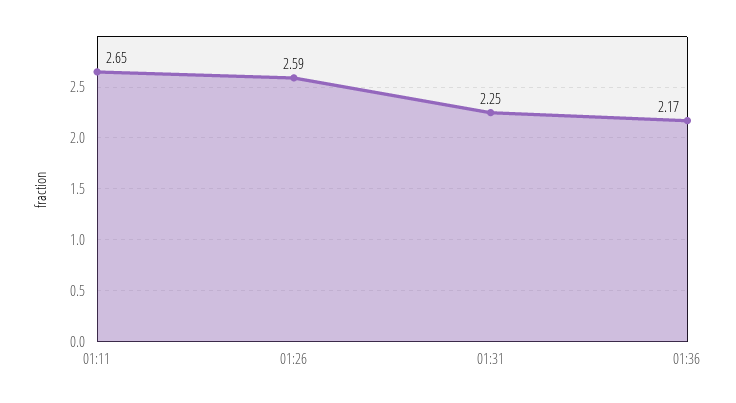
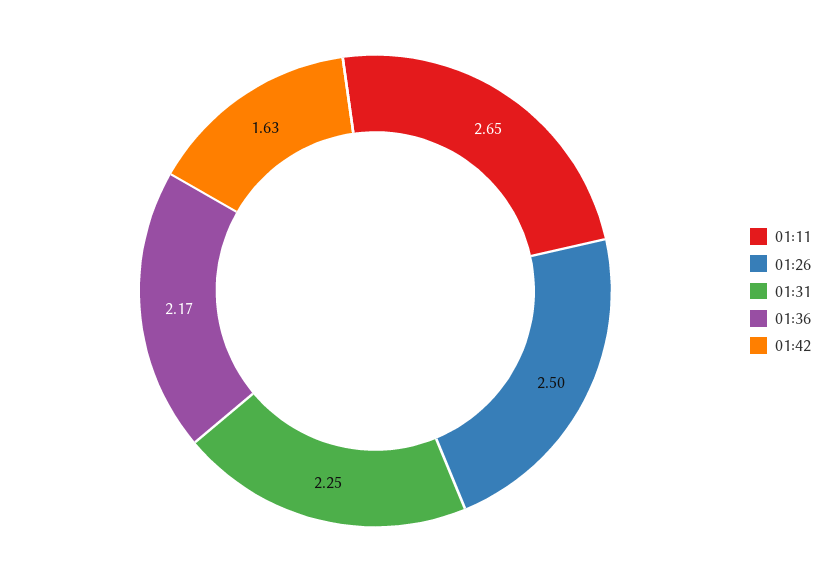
01:26: 2.59 -> 2.5
01:42: none -> 1.63

